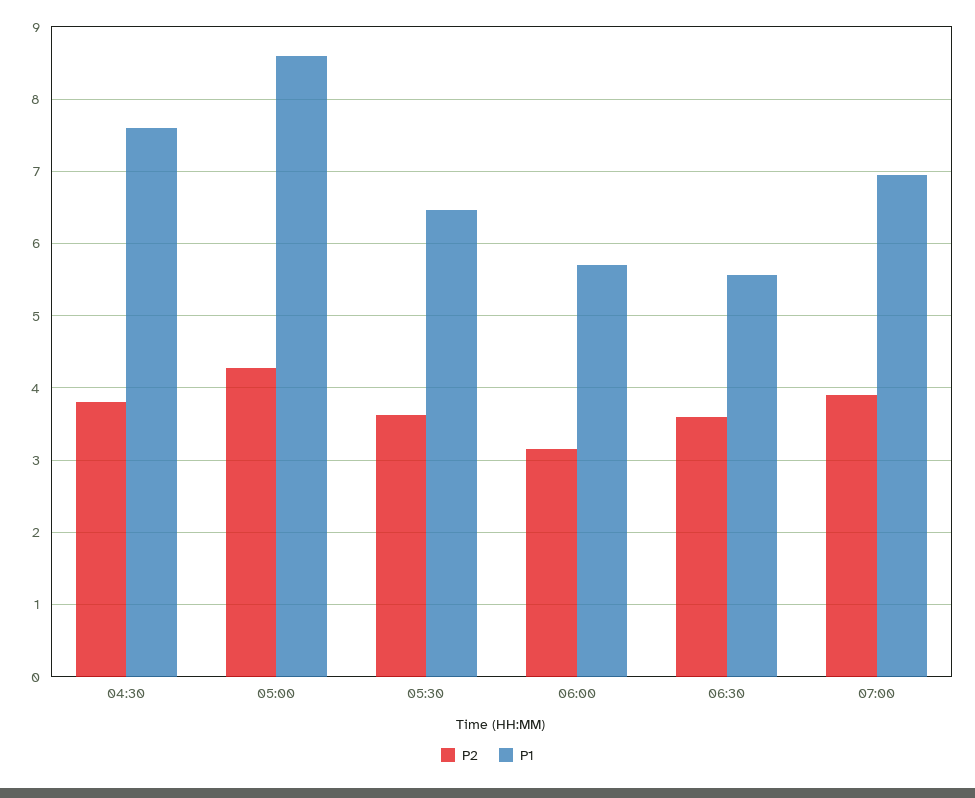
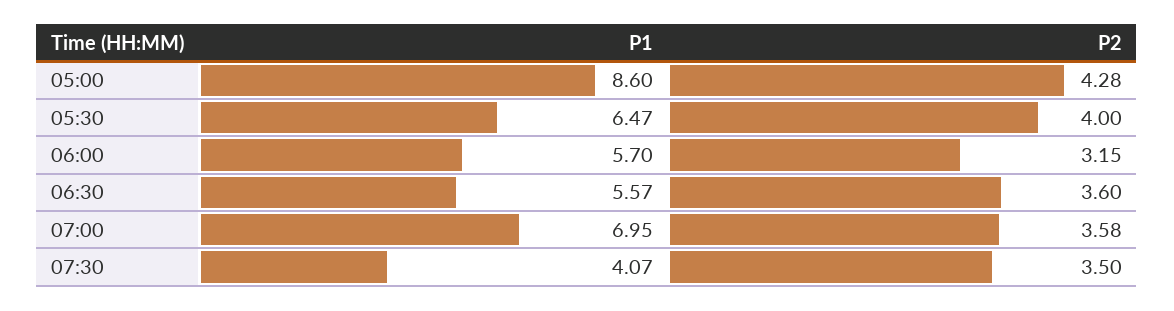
P2, 04:30: 3.8 -> none
P1, 04:30: 7.6 -> none
P2, 05:30: 3.6 -> 4
P2, 07:00: 3.9 -> 3.58
P1, 07:30: none -> 4.07
P2, 07:30: none -> 3.5

